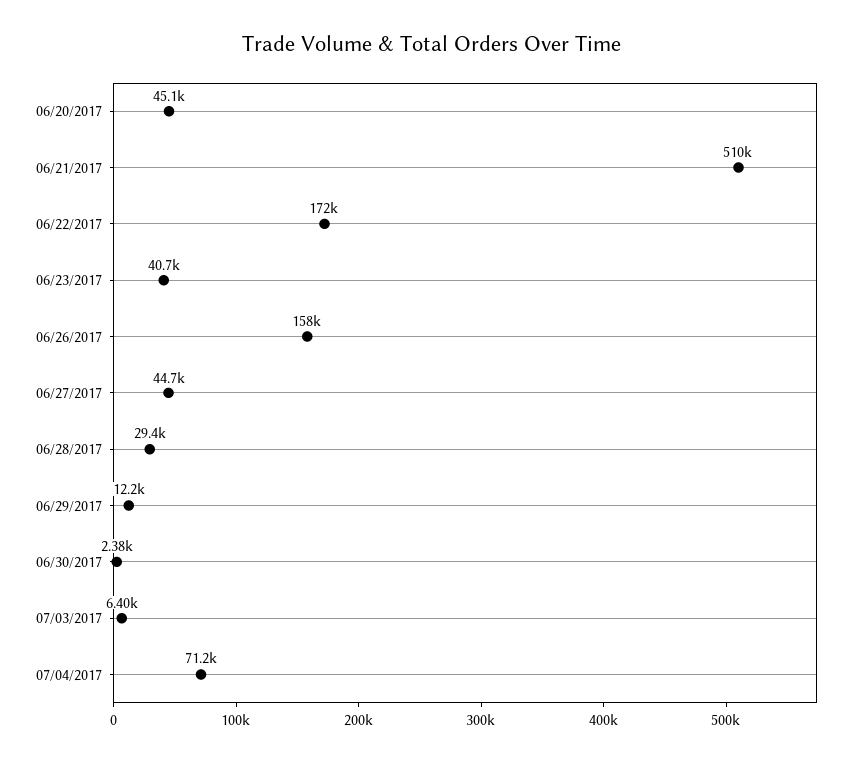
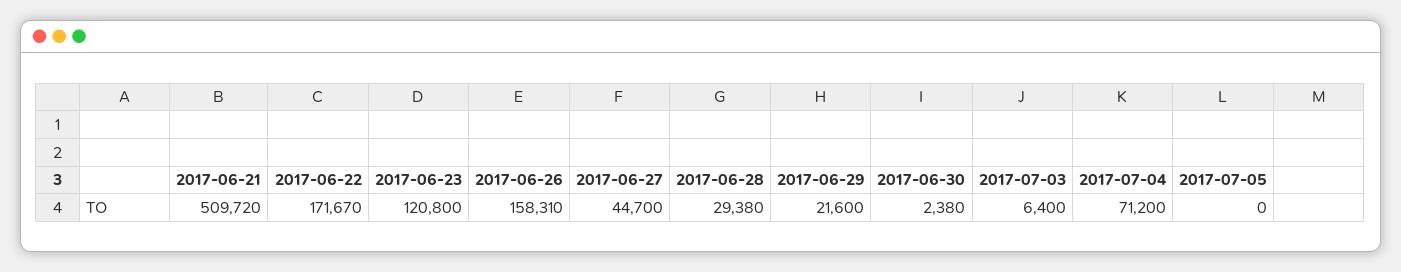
06/20/2017: 45100 -> none
06/23/2017: 40700 -> 120800
06/29/2017: 12200 -> 21600
2017-07-05: none -> 0

